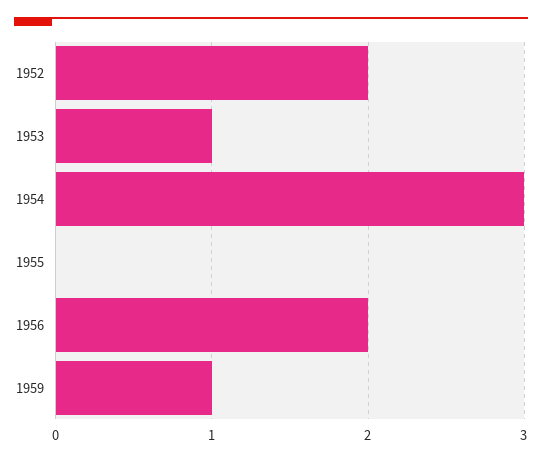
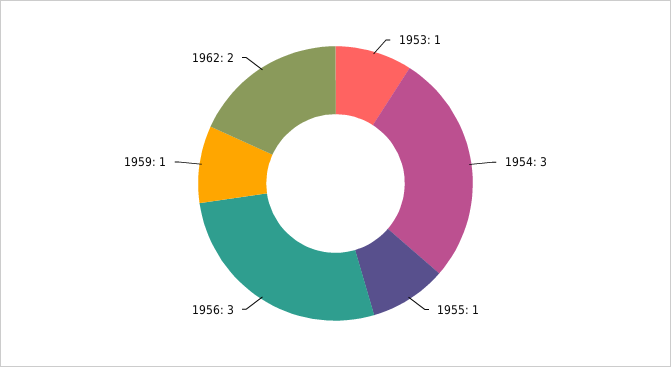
1952: 2 -> none
1955: 0 -> 1
1956: 2 -> 3
1962: none -> 2

